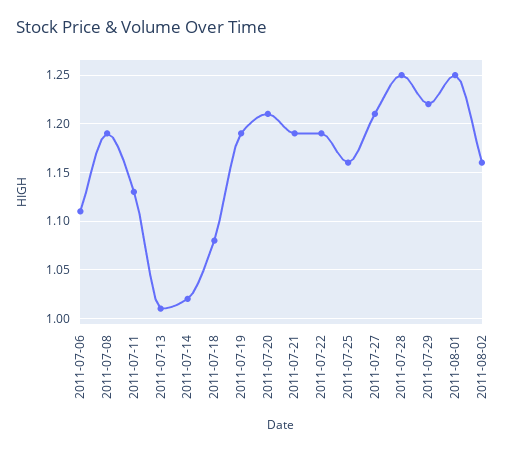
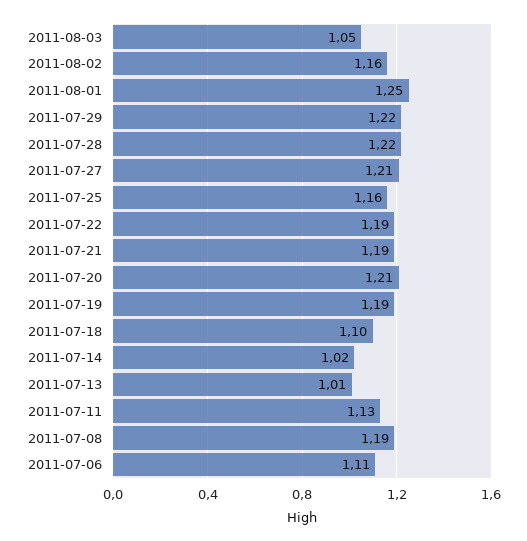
2011-07-18: 1.08 -> 1.1
2011-07-28: 1.25 -> 1.22
2011-08-03: none -> 1.05

